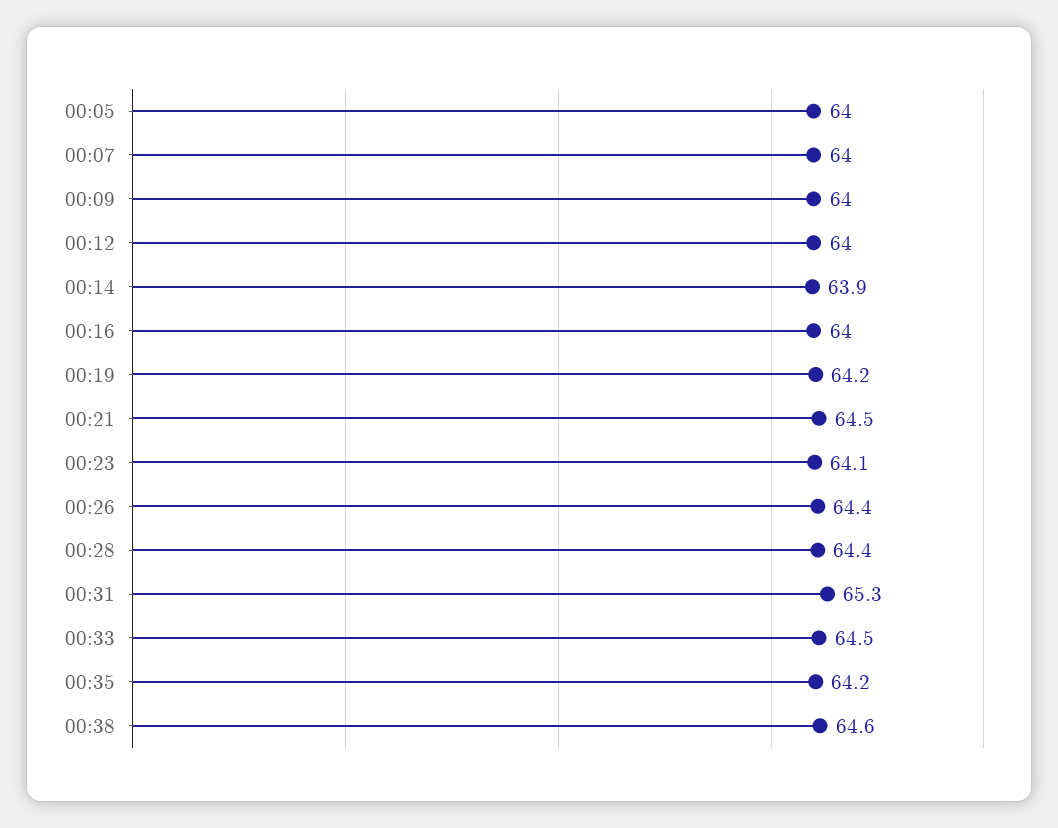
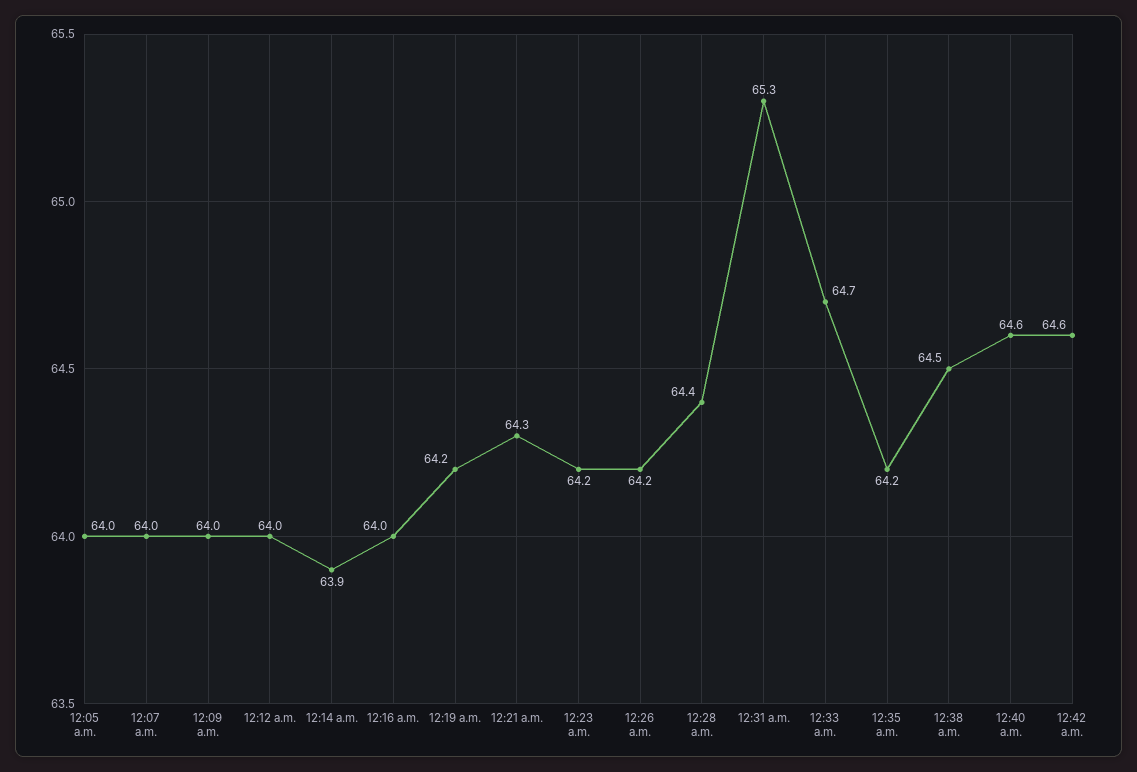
00:21: 64.5 -> 64.3
00:23: 64.1 -> 64.2
00:26: 64.4 -> 64.2
00:33: 64.5 -> 64.7
00:38: 64.6 -> 64.5
12:40 a.m.: none -> 64.6
12:42 a.m.: none -> 64.6

